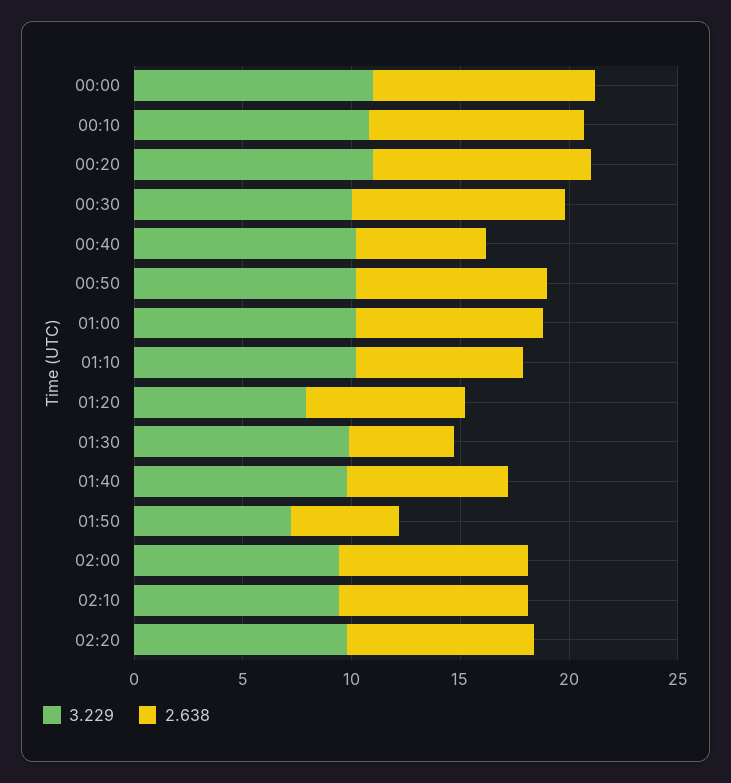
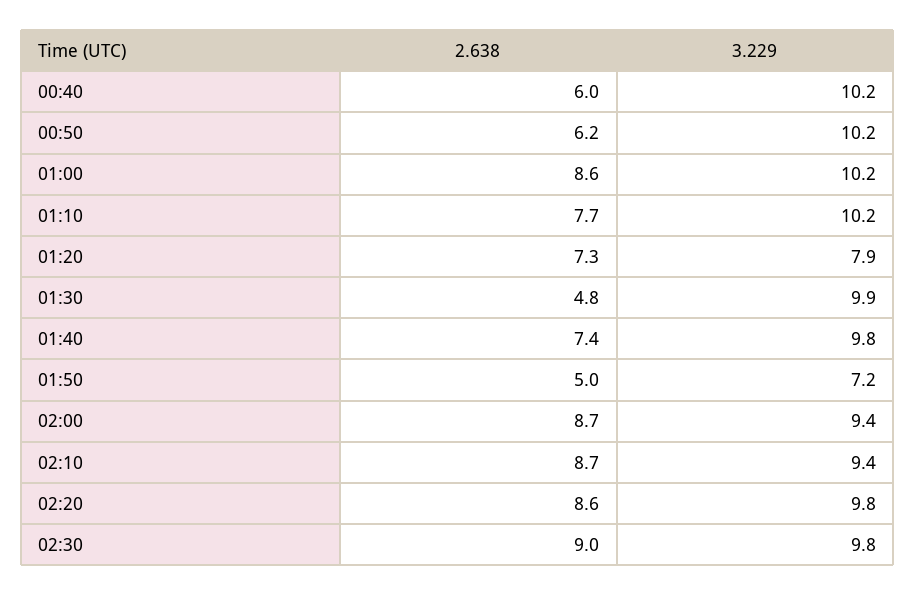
3.229, 00:00: 11 -> none
2.638, 00:00: 10 -> none
3.229, 00:10: 11 -> none
2.638, 00:10: 10 -> none
3.229, 00:20: 11 -> none
2.638, 00:20: 10 -> none
3.229, 00:30: 10 -> none
2.638, 00:30: 10 -> none
2.638, 00:50: 9 -> 6.2
2.638, 02:30: none -> 9
3.229, 02:30: none -> 9.8

